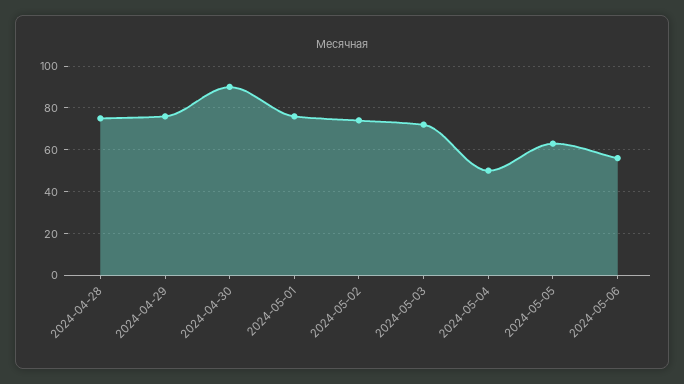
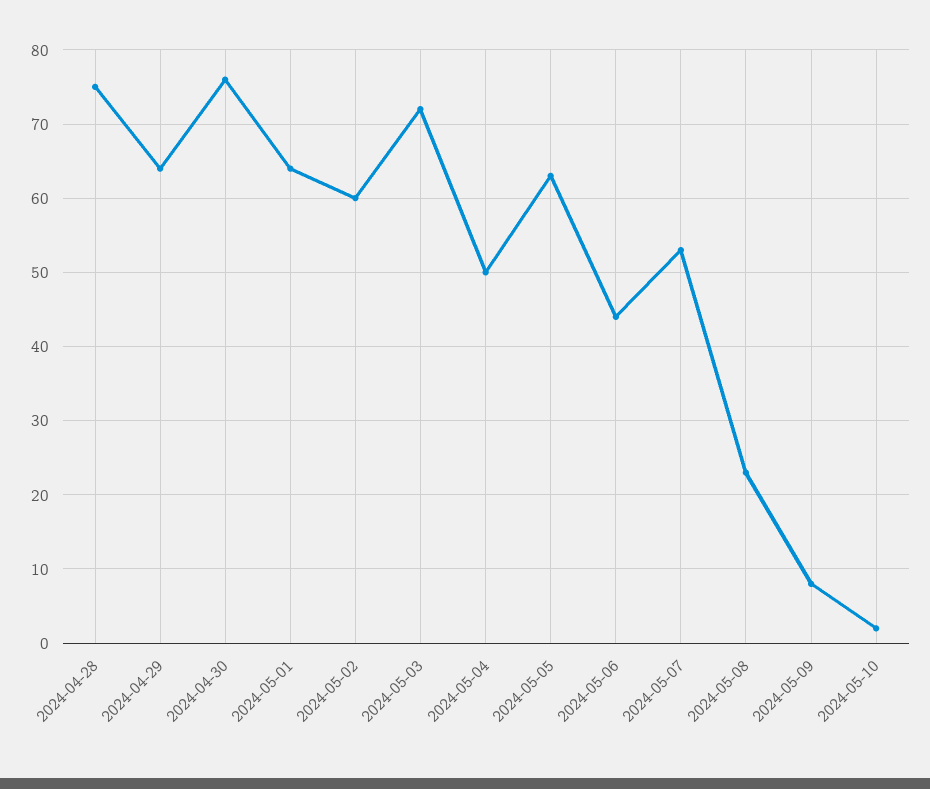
2024-04-29: 75 -> 64
2024-04-30: 90 -> 76
2024-05-01: 75 -> 64
2024-05-02: 75 -> 60
2024-05-06: 55 -> 44
2024-05-07: none -> 53
2024-05-08: none -> 23
2024-05-09: none -> 8
2024-05-10: none -> 2

